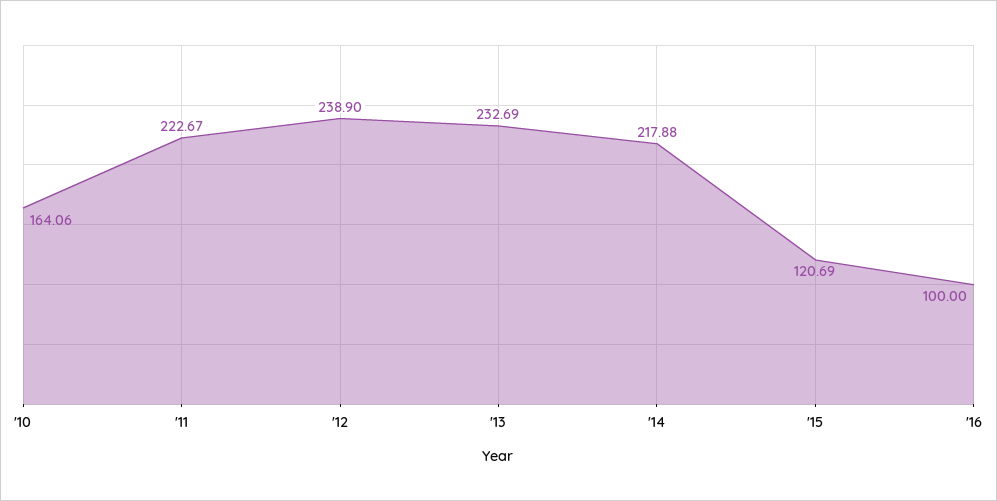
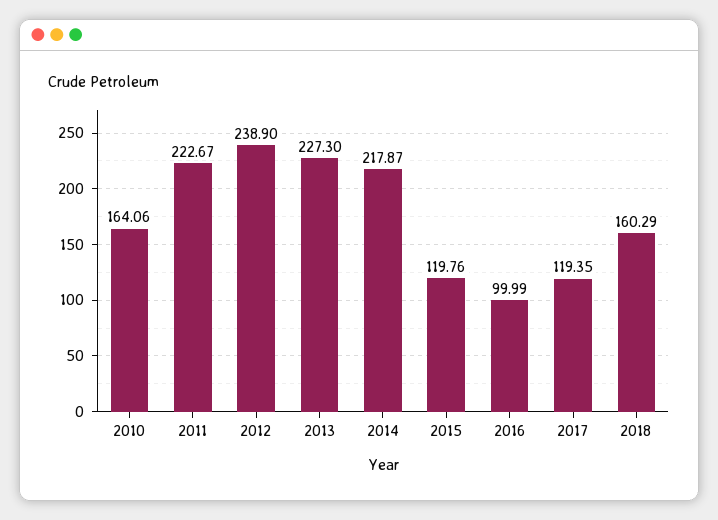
'13: 232.69 -> 227.3
'14: 217.88 -> 217.87
'15: 120.69 -> 119.76
'16: 100 -> 99.99
2017: none -> 119.35
2018: none -> 160.29

